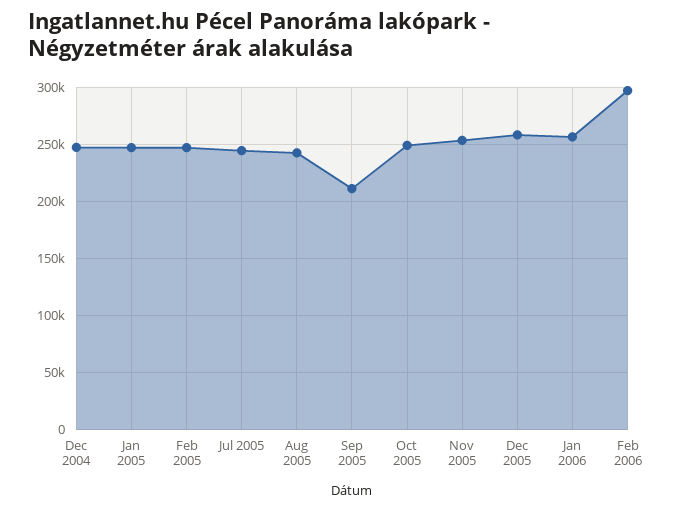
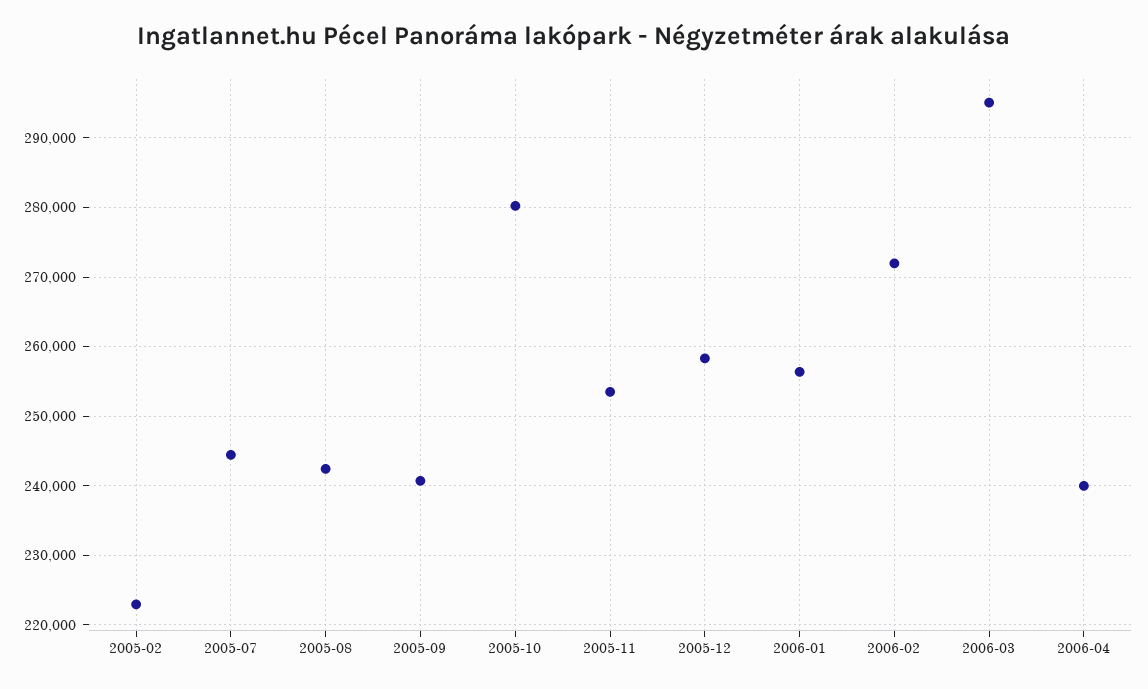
Dec 2004: 250000 -> none
Jan 2005: 250000 -> none
Feb 2005: 250000 -> 223000
Sep 2005: 210000 -> 241000
Oct 2005: 250000 -> 280000
Feb 2006: 300000 -> 272000
2006-03: none -> 295000
2006-04: none -> 240000

